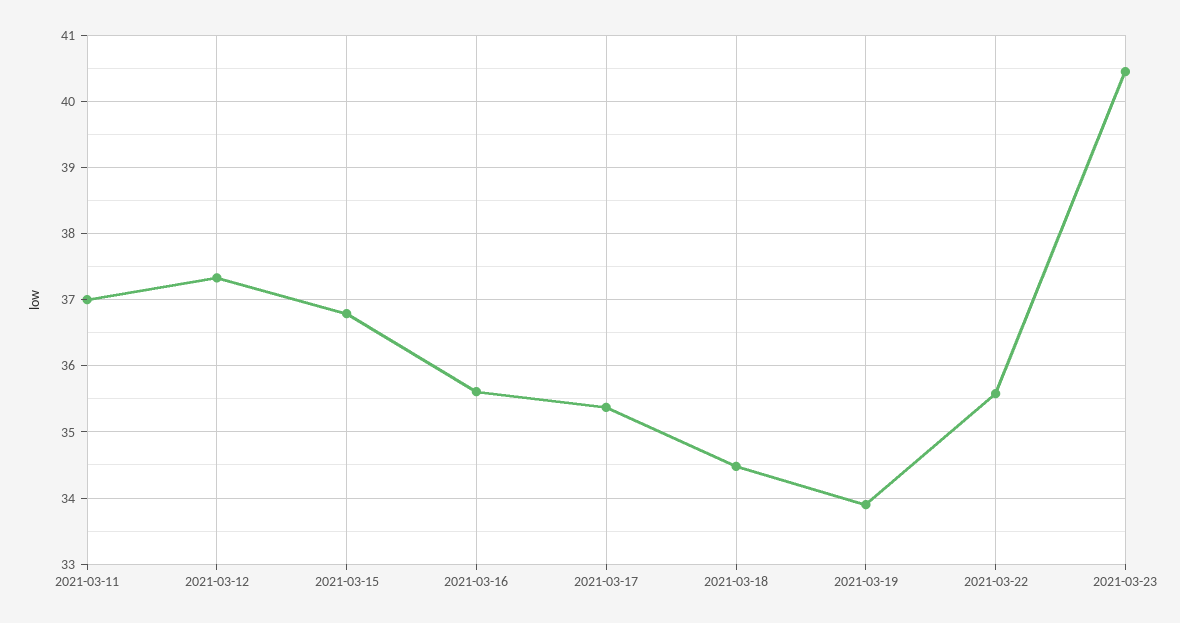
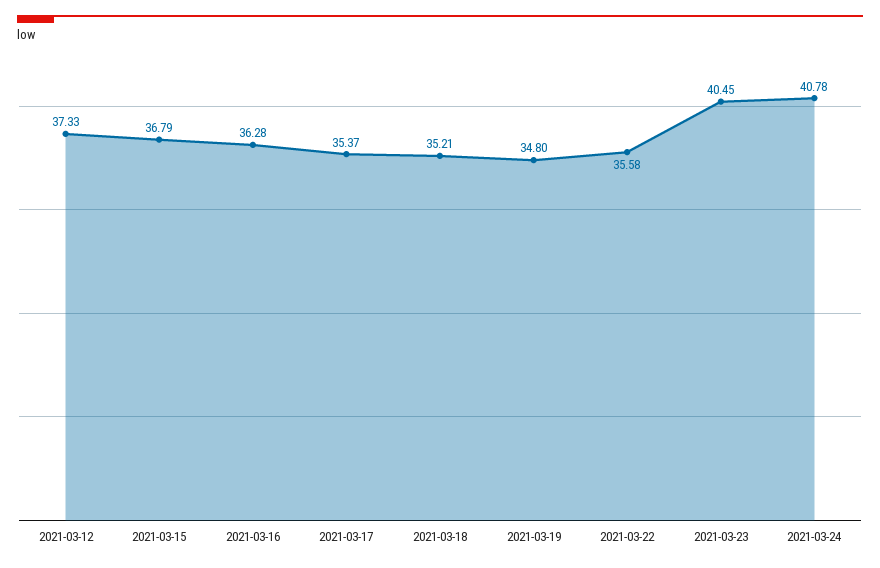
2021-03-11: 37 -> none
2021-03-16: 35.6 -> 36.28
2021-03-18: 34.5 -> 35.21
2021-03-19: 33.9 -> 34.8
2021-03-24: none -> 40.78

